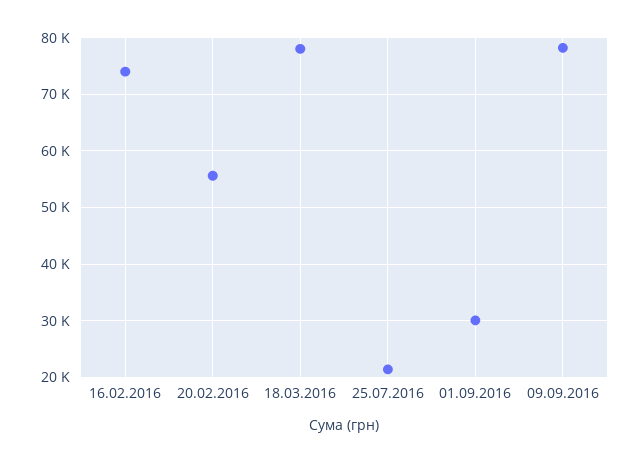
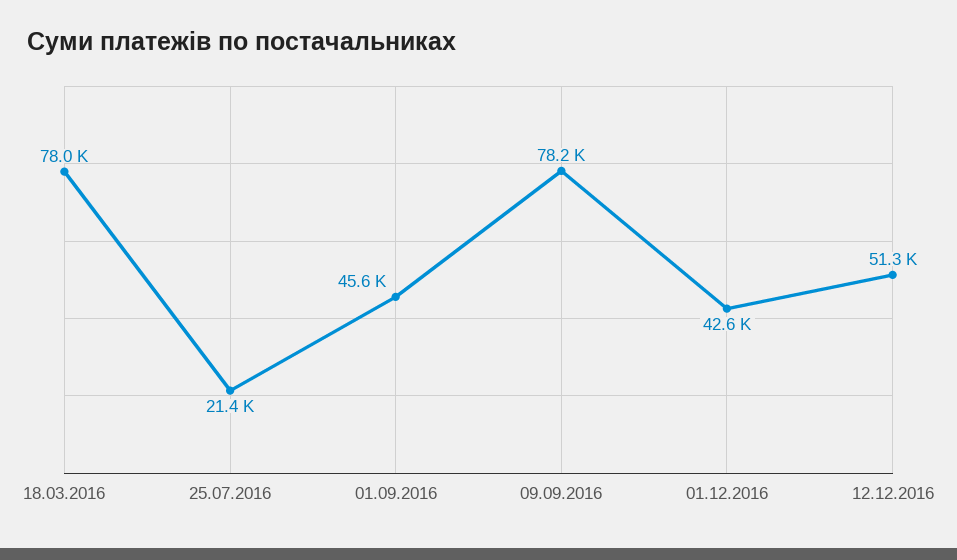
16.02.2016: 74000 -> none
20.02.2016: 56000 -> none
01.09.2016: 30000 -> 45600
01.12.2016: none -> 42600
12.12.2016: none -> 51300

